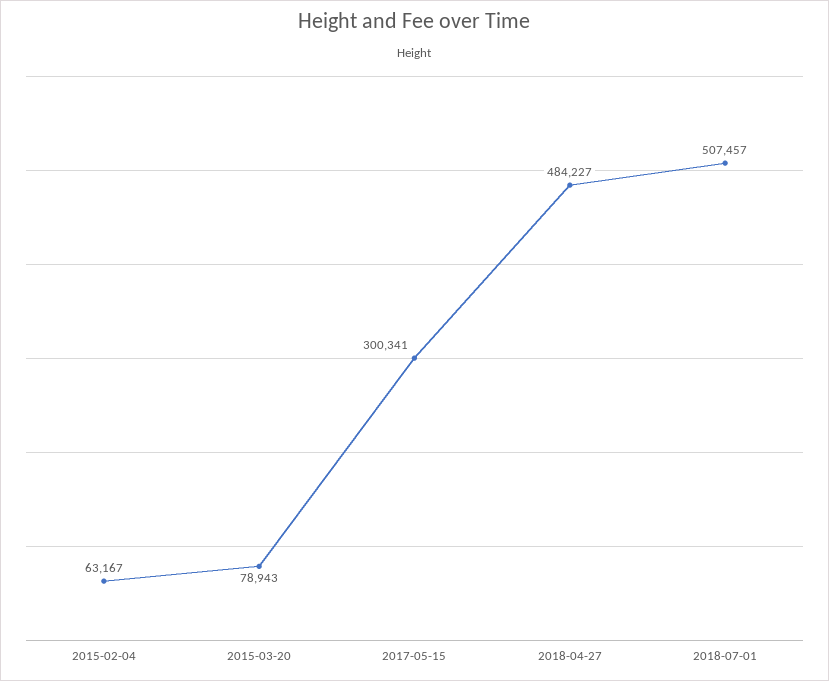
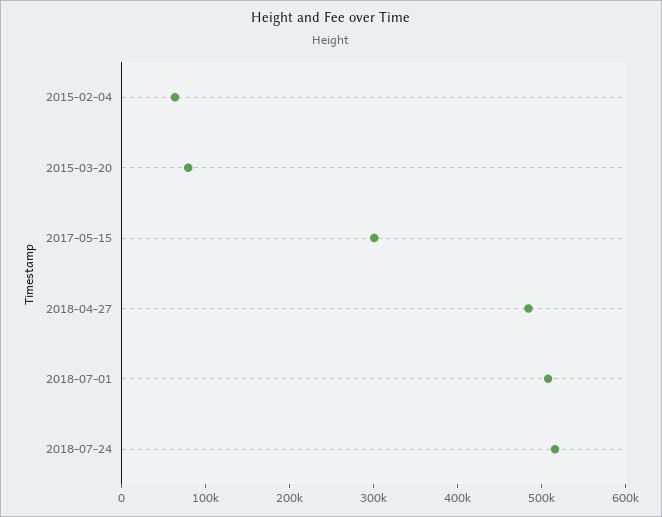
2018-07-24: none -> 520000

